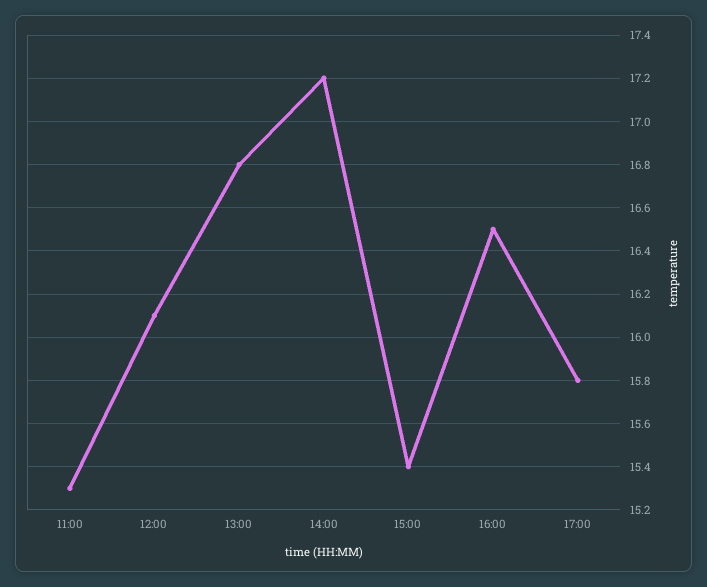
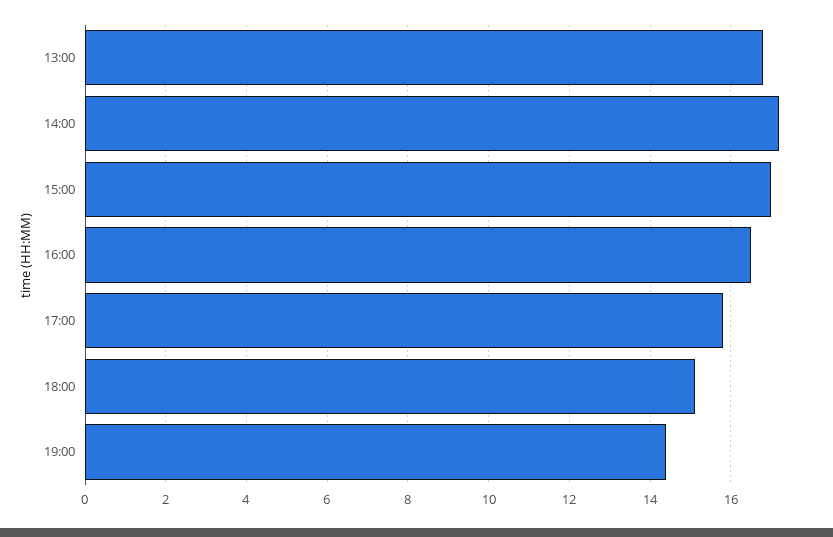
11:00: 15.3 -> none
12:00: 16.1 -> none
15:00: 15.4 -> 17
18:00: none -> 15
19:00: none -> 14.5

